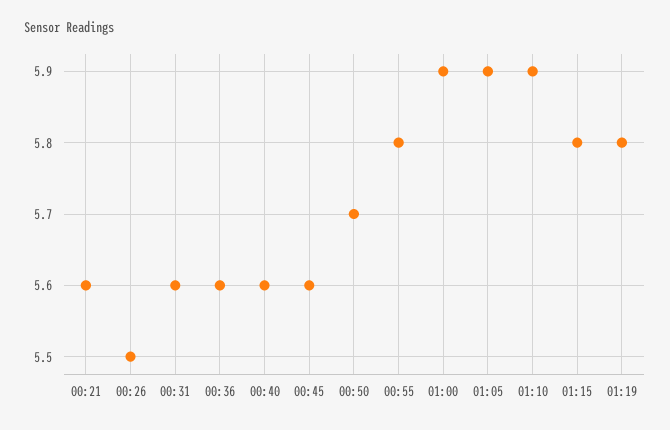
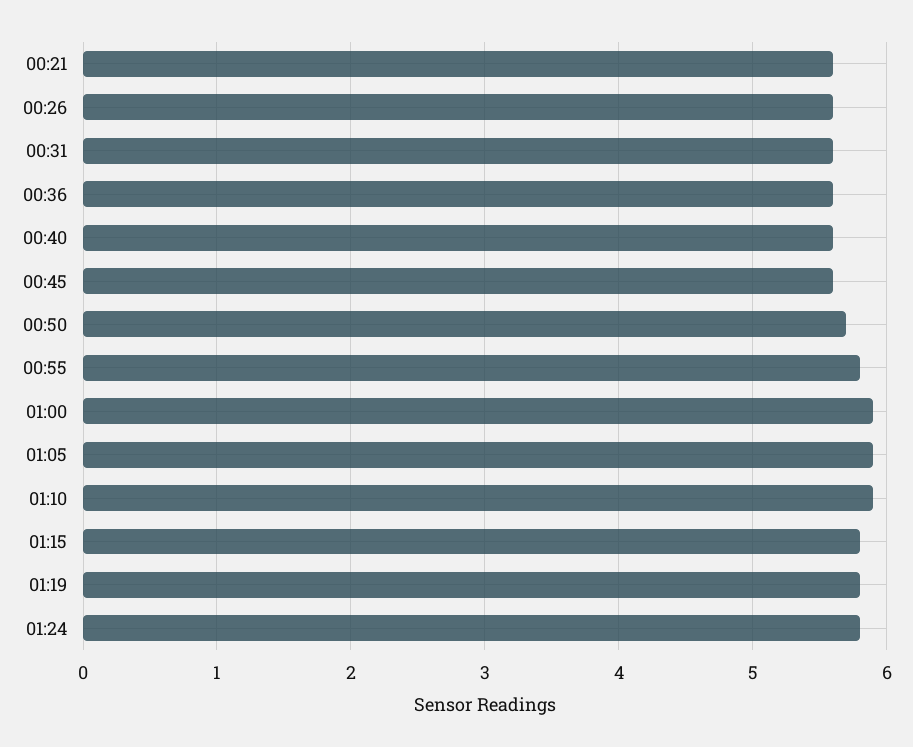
00:26: 5.5 -> 5.6
01:24: none -> 5.8

